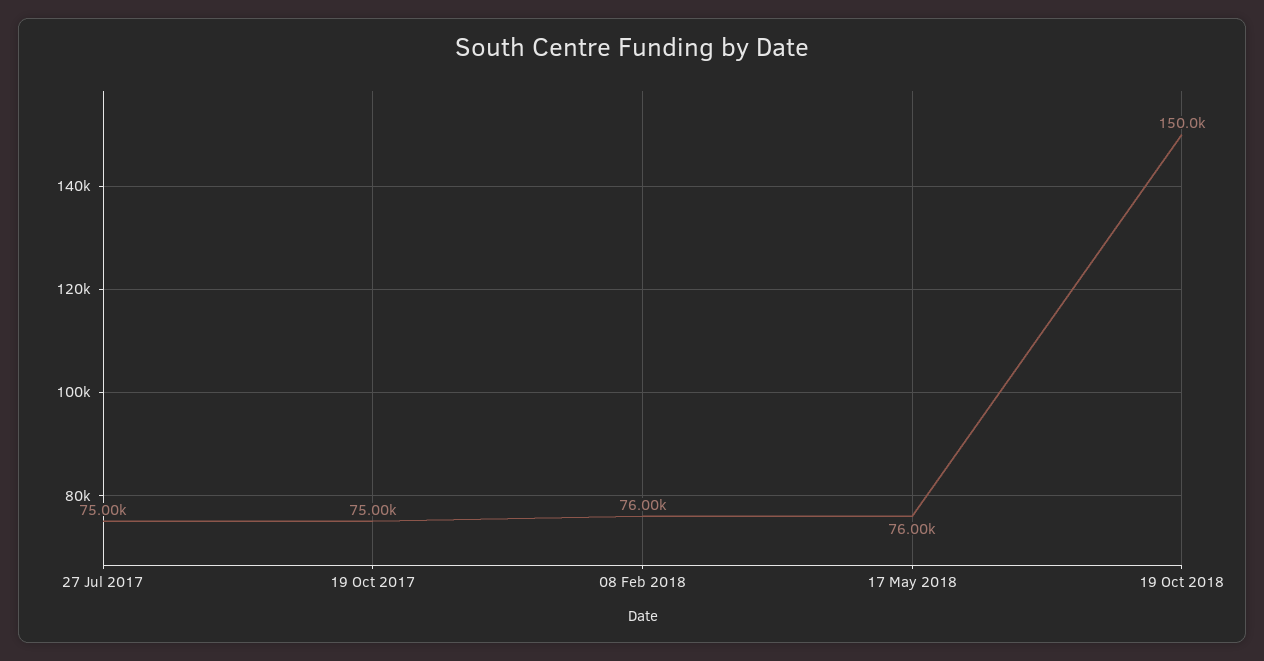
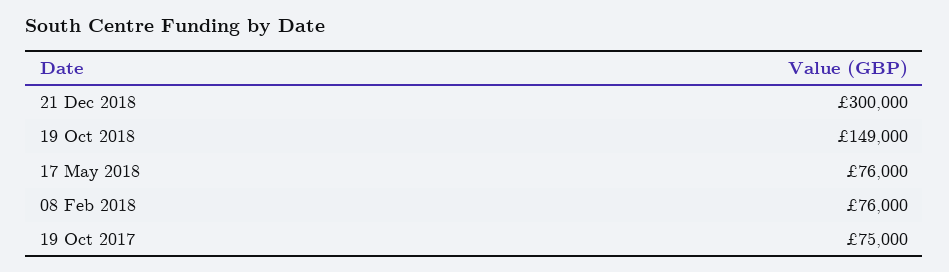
27 Jul 2017: 75000 -> none
19 Oct 2018: 150000 -> 149000
21 Dec 2018: none -> 300000

